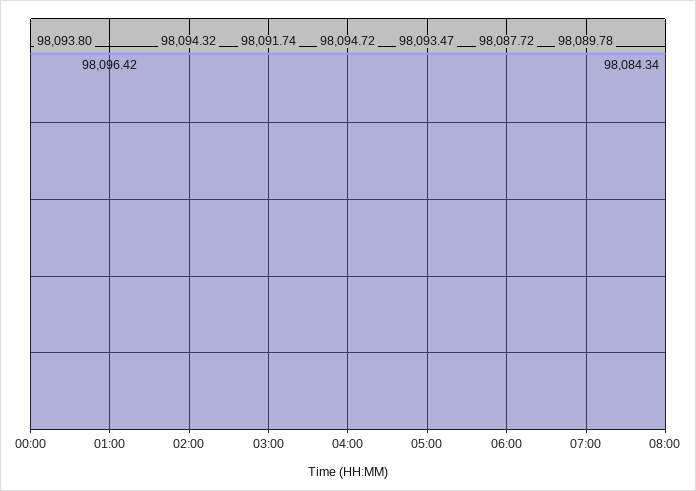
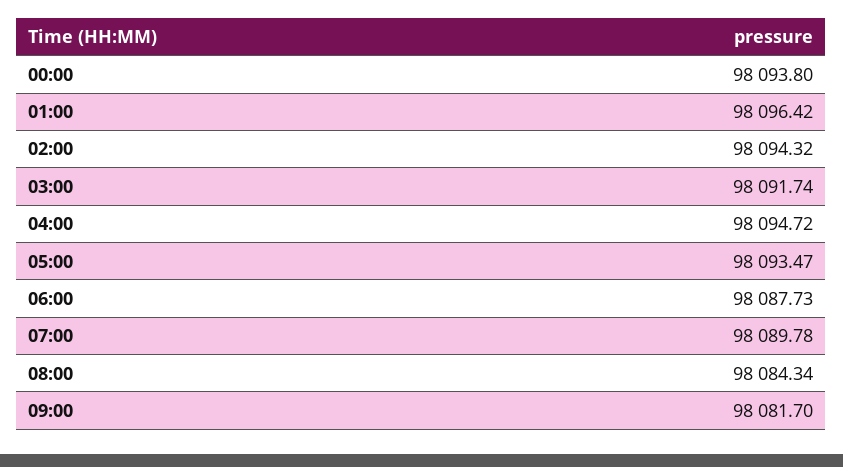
06:00: 98087.72 -> 98087.73
09:00: none -> 98081.7

